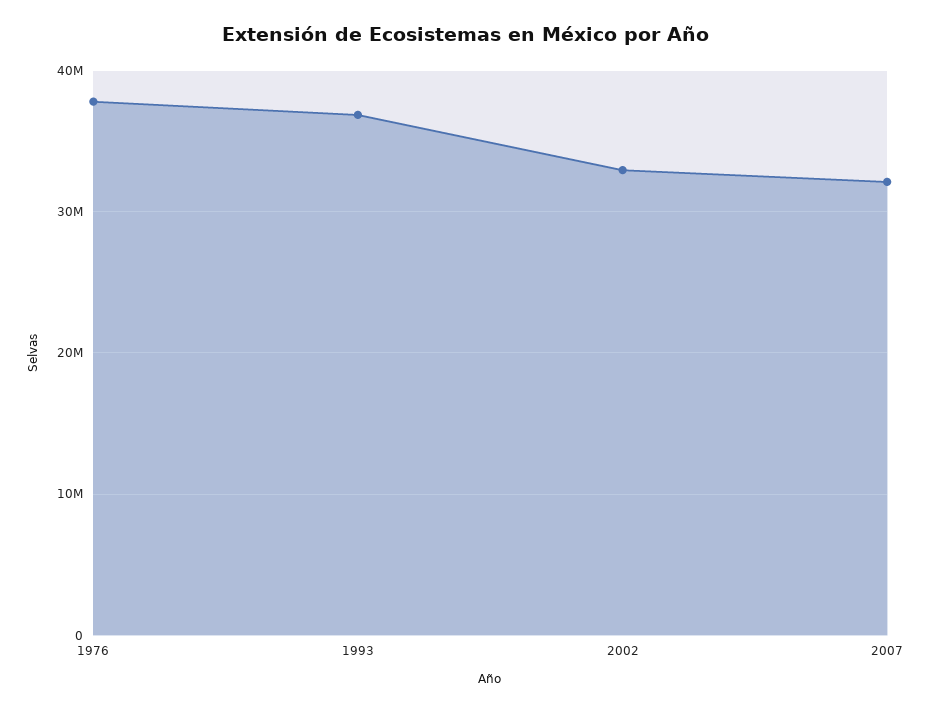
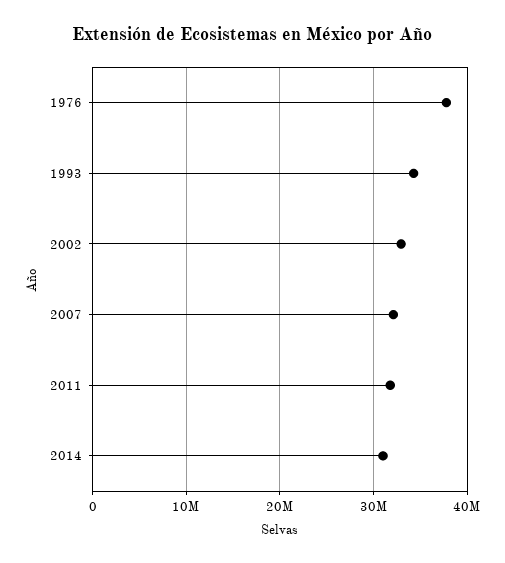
1993: 37000000 -> 34000000
2011: none -> 32000000
2014: none -> 31000000

